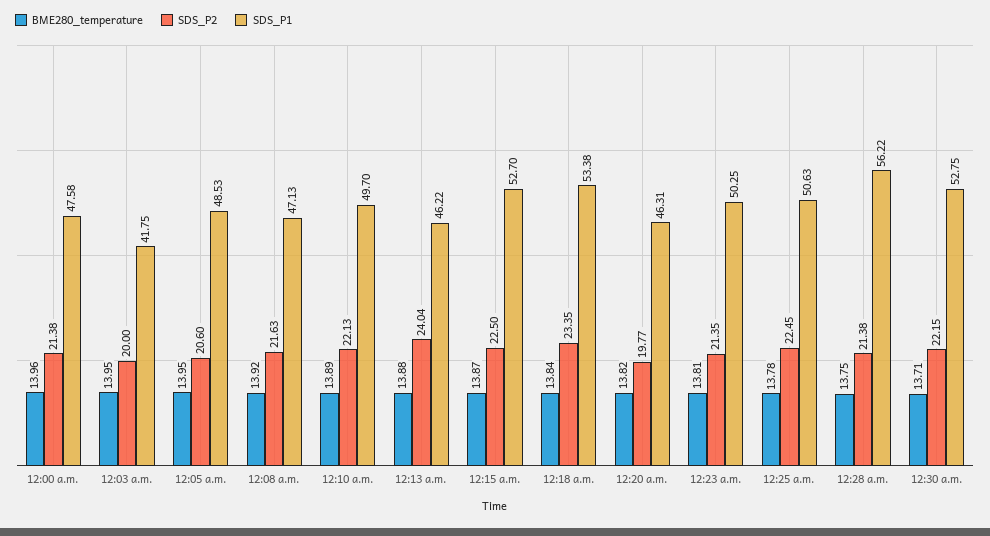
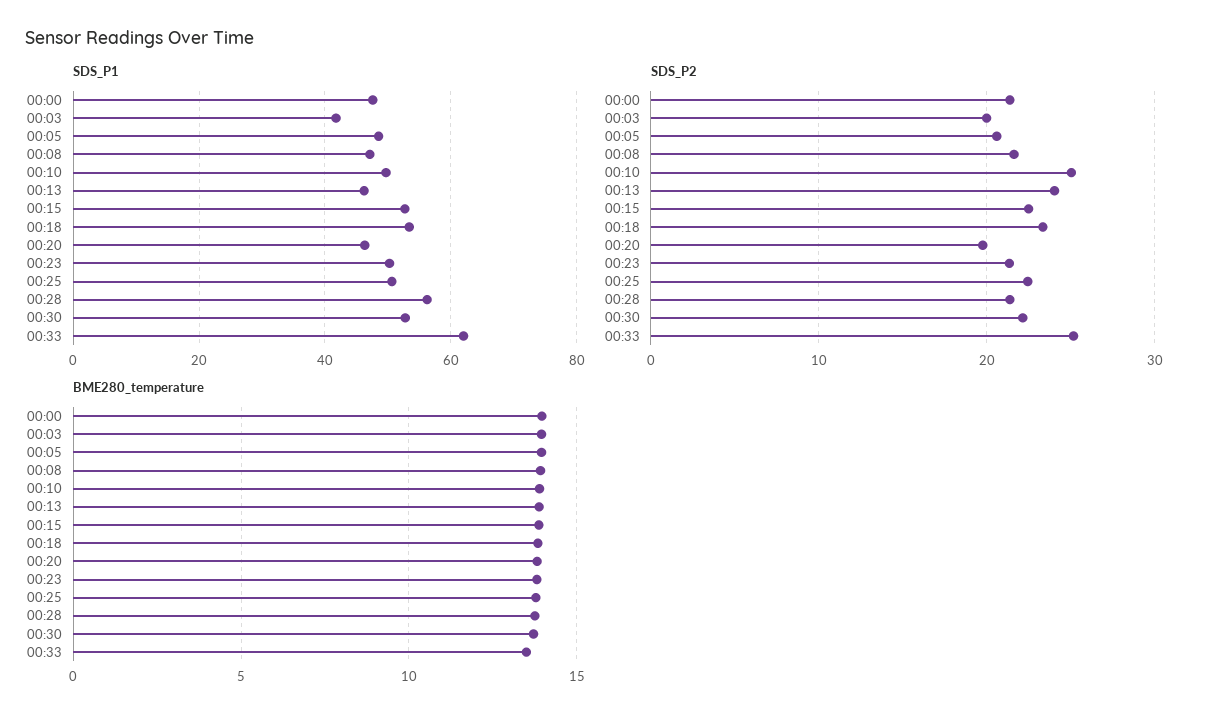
SDS_P2, 12:10 a.m.: 22.13 -> 25
SDS_P1, 00:33: none -> 62
SDS_P2, 00:33: none -> 25
BME280_temperature, 00:33: none -> 13.5

